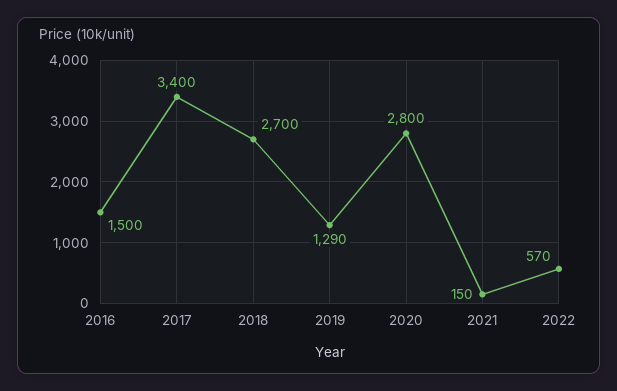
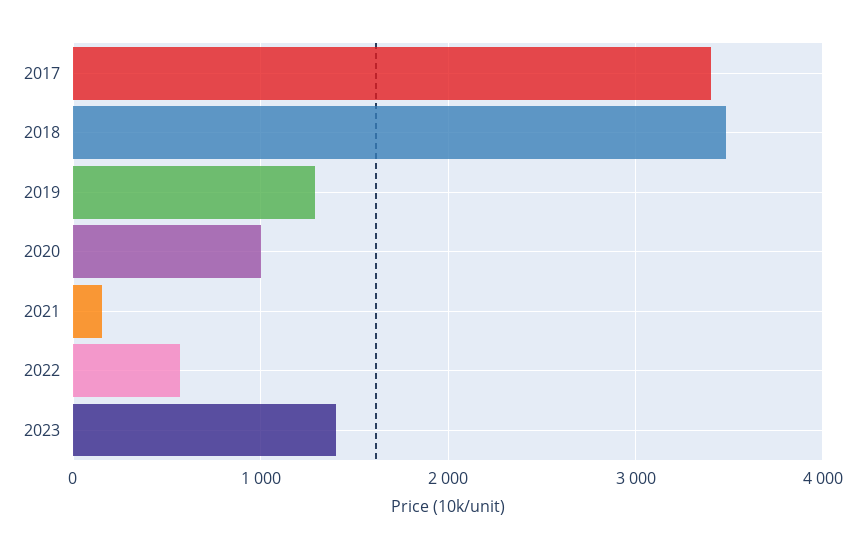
2016: 1500 -> none
2018: 2700 -> 3500
2020: 2800 -> 1000
2023: none -> 1400

